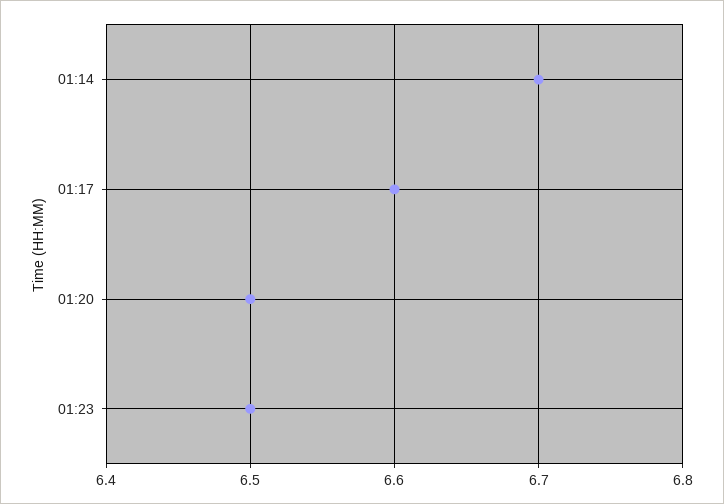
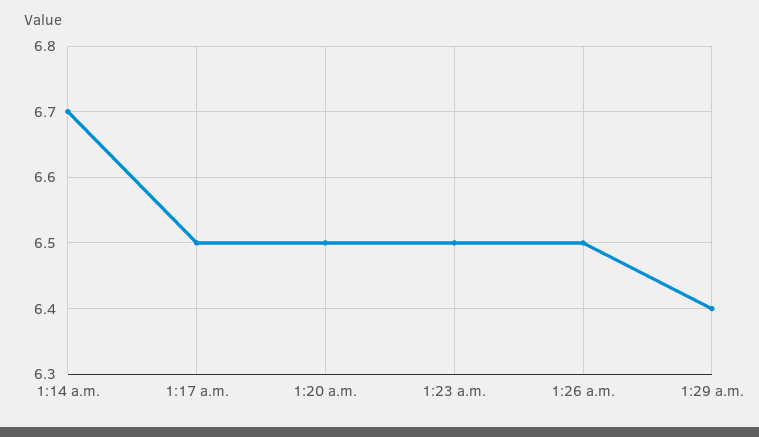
01:17: 6.6 -> 6.5
1:26 a.m.: none -> 6.5
1:29 a.m.: none -> 6.4

